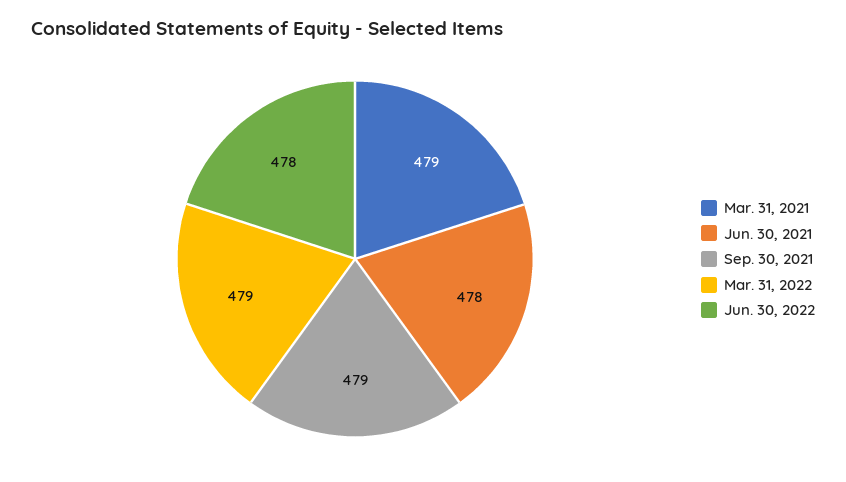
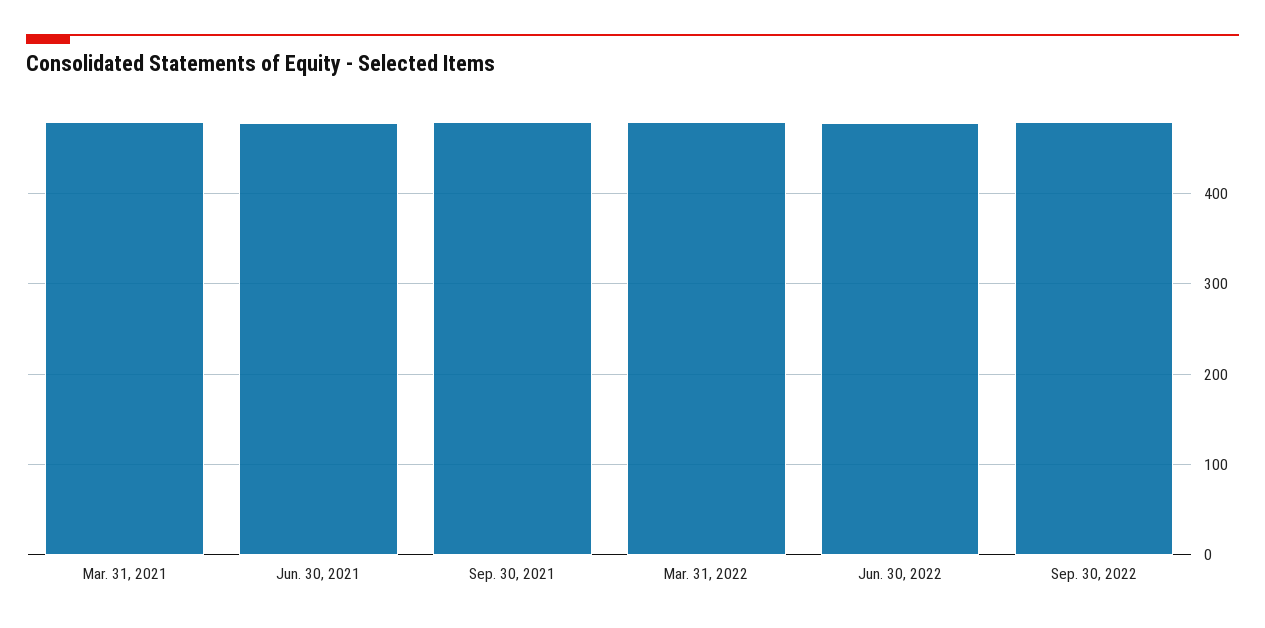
Sep. 30, 2022: none -> 480

